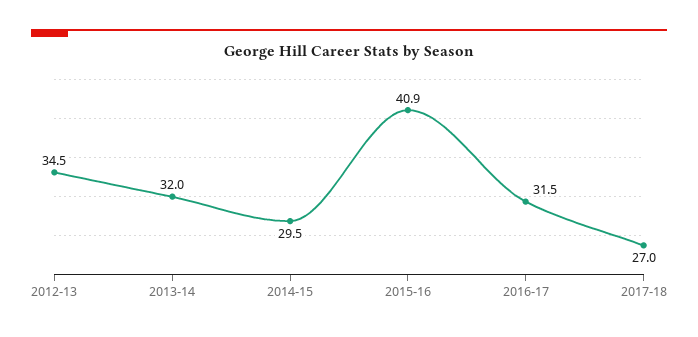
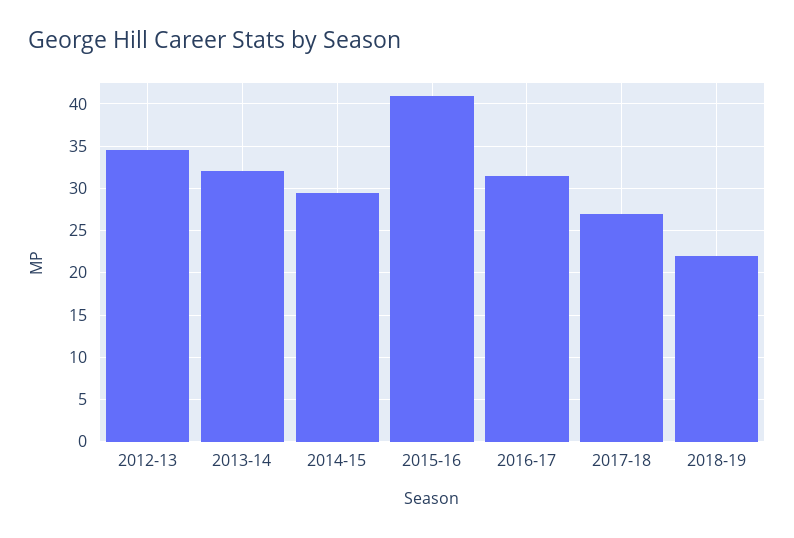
2018-19: none -> 22

